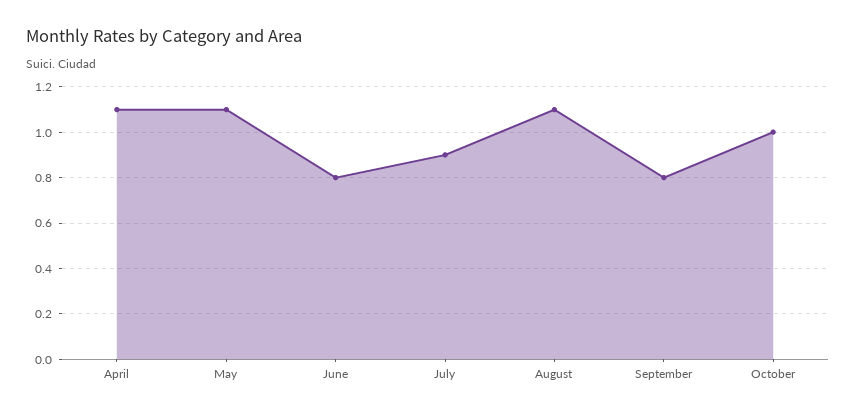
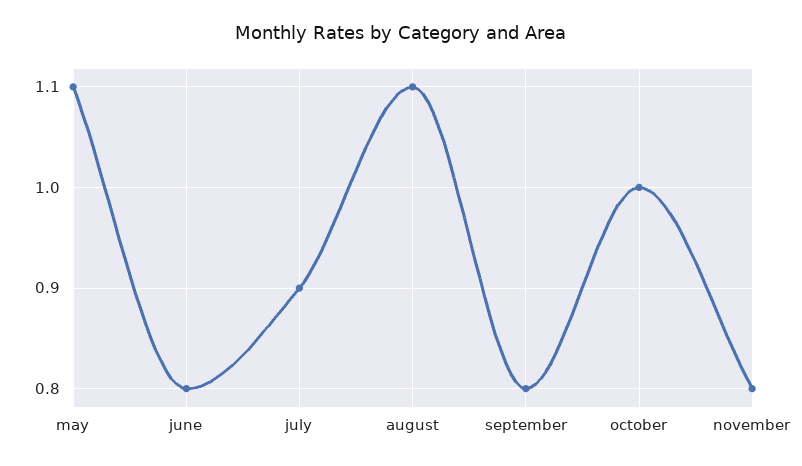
April: 1.1 -> none
november: none -> 0.8

